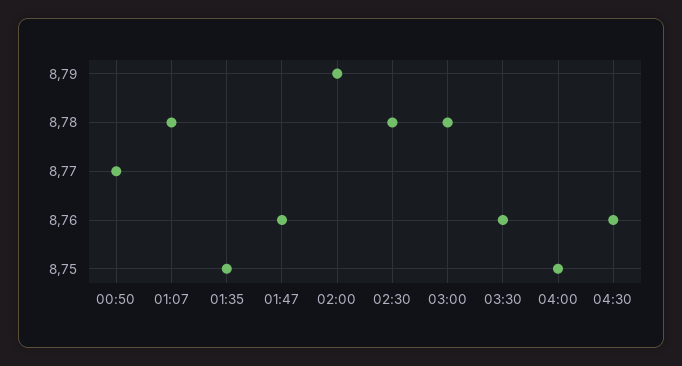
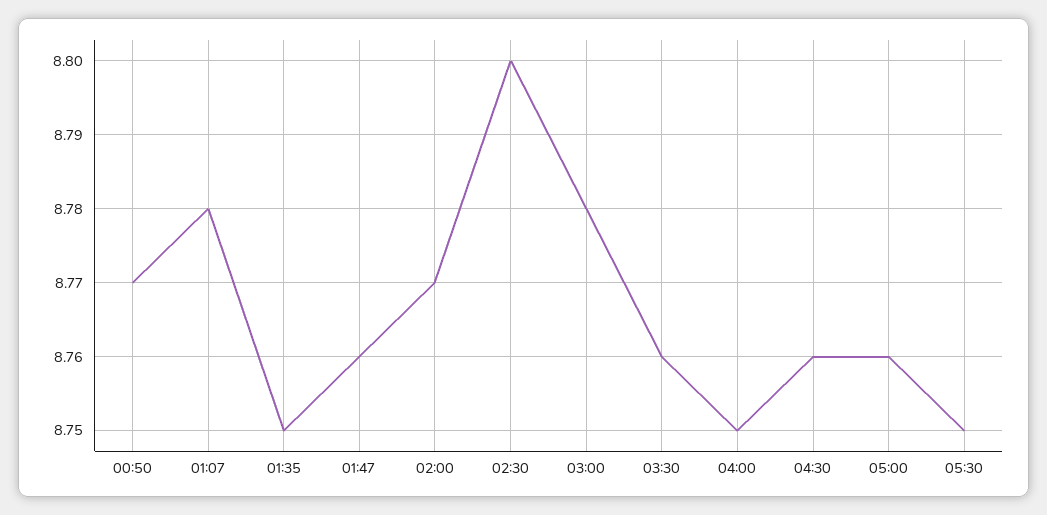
02:00: 8.79 -> 8.77
02:30: 8.78 -> 8.8
05:00: none -> 8.76
05:30: none -> 8.75

